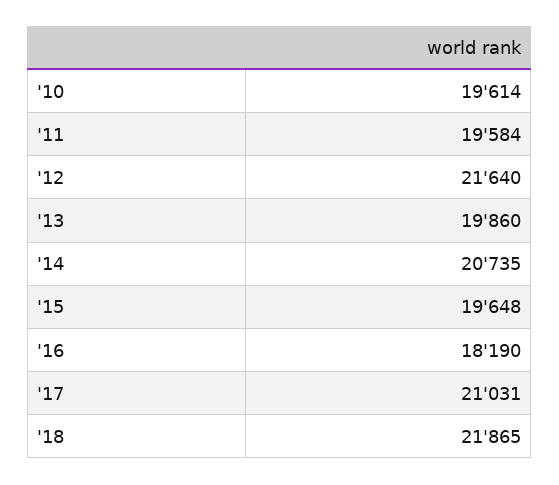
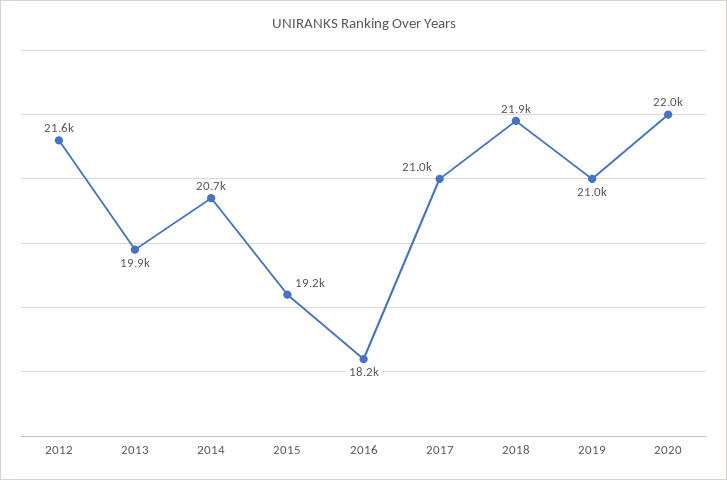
'10: 19614 -> none
'11: 19584 -> none
'15: 19648 -> 19200
2019: none -> 21000
2020: none -> 22000

